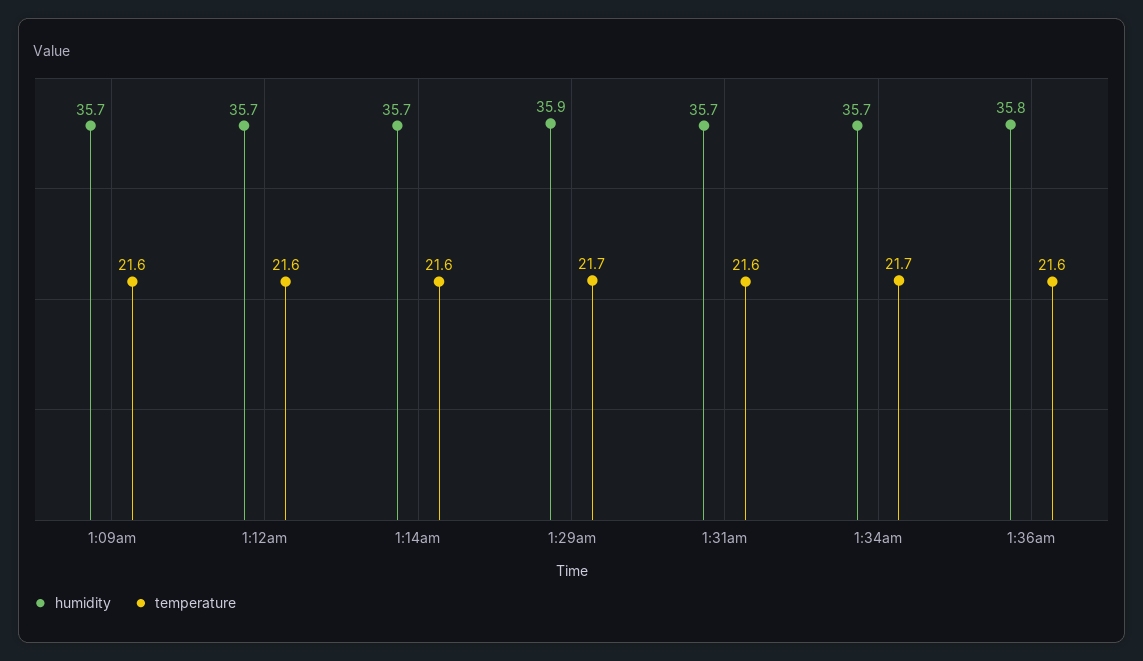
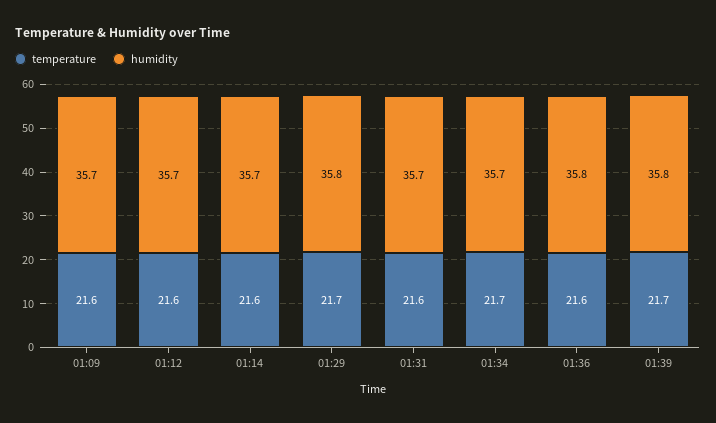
humidity, 1:29am: 35.9 -> 35.8
temperature, 01:39: none -> 21.7
humidity, 01:39: none -> 35.8

